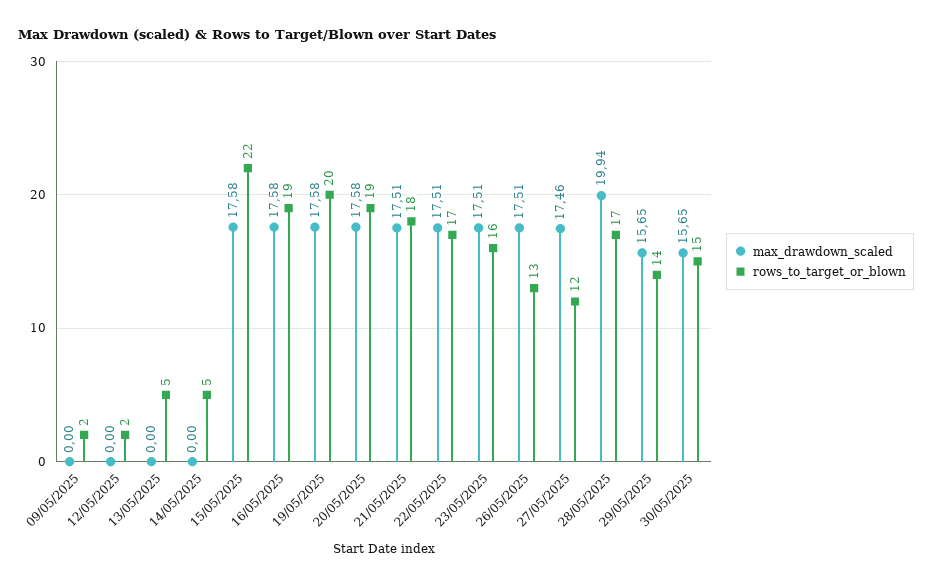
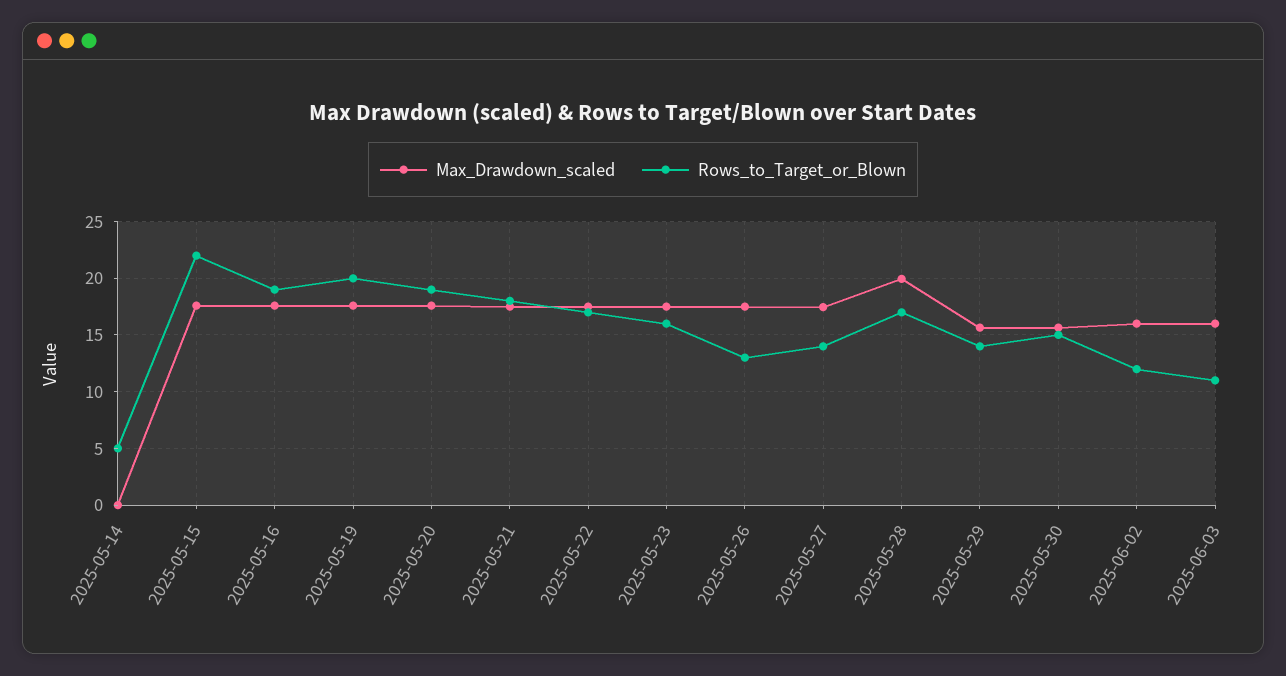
max_drawdown_scaled, 09/05/2025: 0 -> none
rows_to_target_or_blown, 09/05/2025: 2 -> none
max_drawdown_scaled, 12/05/2025: 0 -> none
rows_to_target_or_blown, 12/05/2025: 2 -> none
max_drawdown_scaled, 13/05/2025: 0 -> none
rows_to_target_or_blown, 13/05/2025: 5 -> none
rows_to_target_or_blown, 27/05/2025: 12 -> 14
max_drawdown_scaled, 2025-06-02: none -> 16
rows_to_target_or_blown, 2025-06-02: none -> 12
max_drawdown_scaled, 2025-06-03: none -> 16
rows_to_target_or_blown, 2025-06-03: none -> 11

